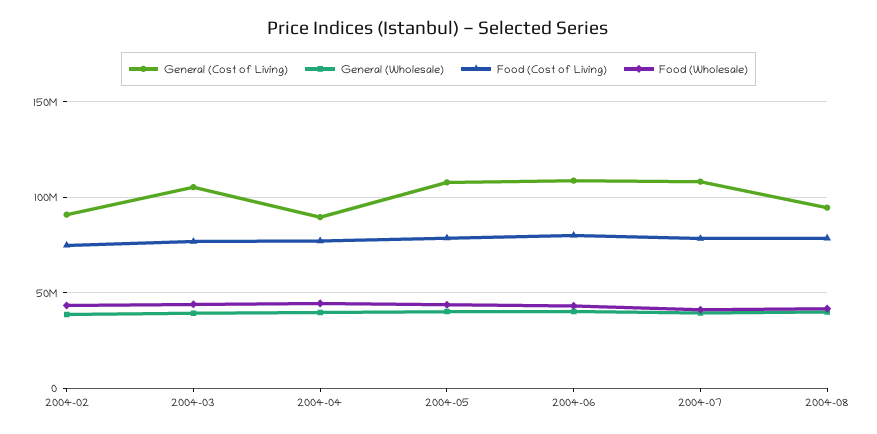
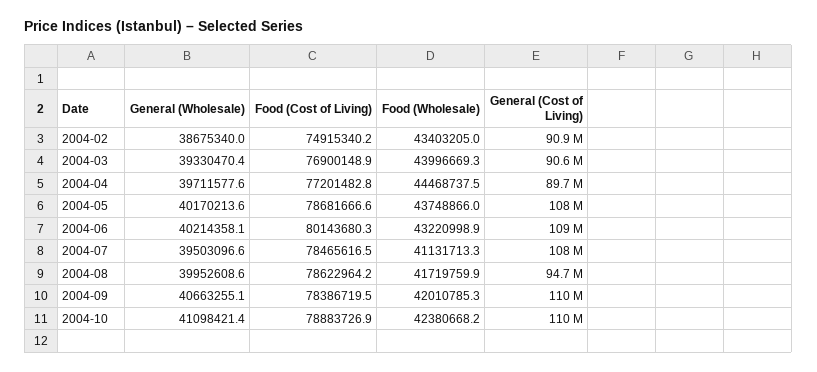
General (Cost of Living), 2004-03: 105000000 -> 90600000
General (Wholesale), 2004-09: none -> 40663255.1
Food (Cost of Living), 2004-09: none -> 78386719.5
Food (Wholesale), 2004-09: none -> 42010785.3
General (Cost of Living), 2004-09: none -> 110000000
General (Wholesale), 2004-10: none -> 41098421.4
Food (Cost of Living), 2004-10: none -> 78883726.9
Food (Wholesale), 2004-10: none -> 42380668.2
General (Cost of Living), 2004-10: none -> 110000000

